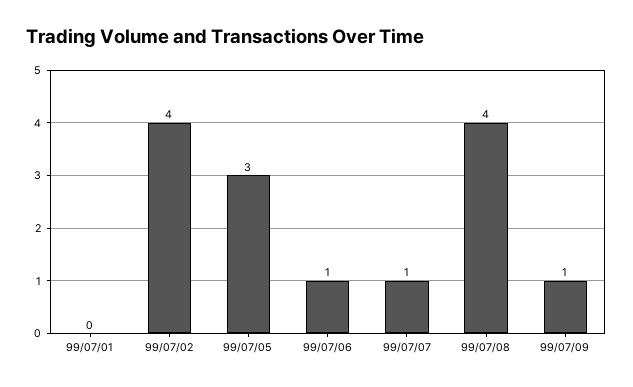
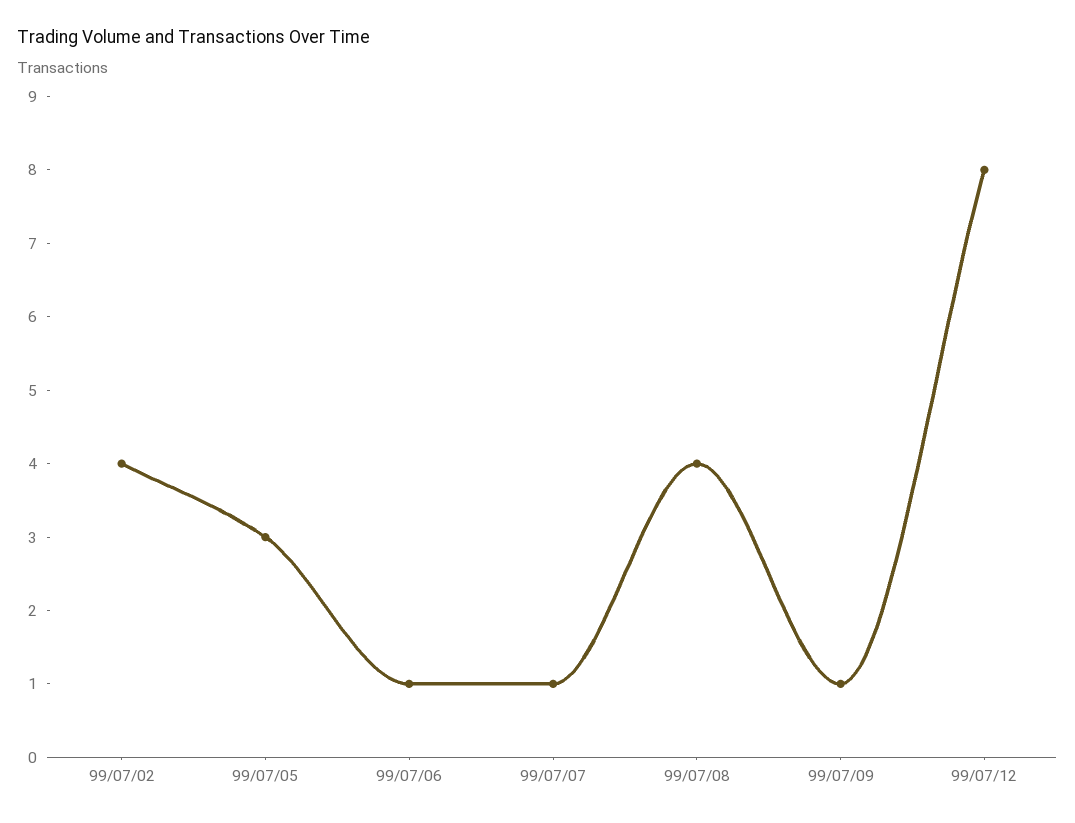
99/07/01: 0 -> none
99/07/12: none -> 8

